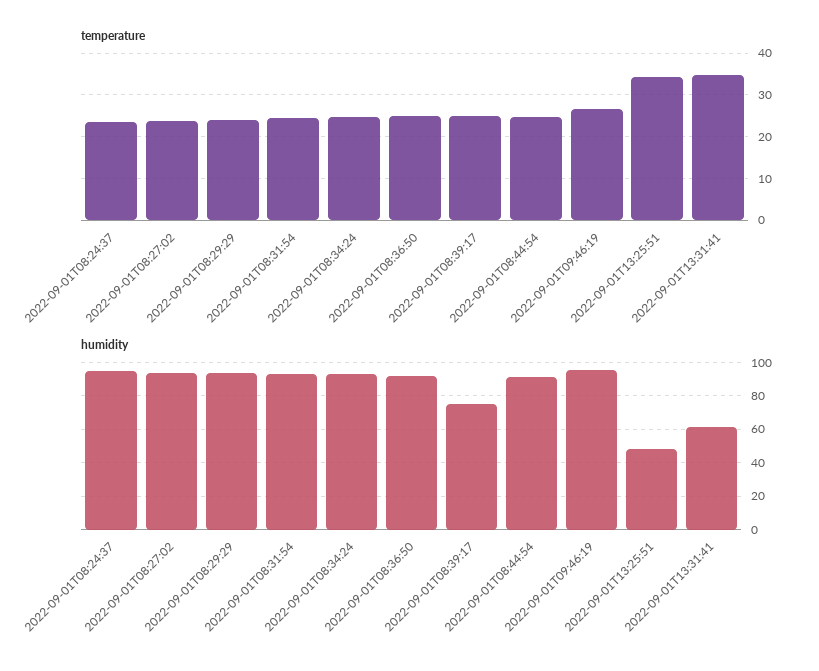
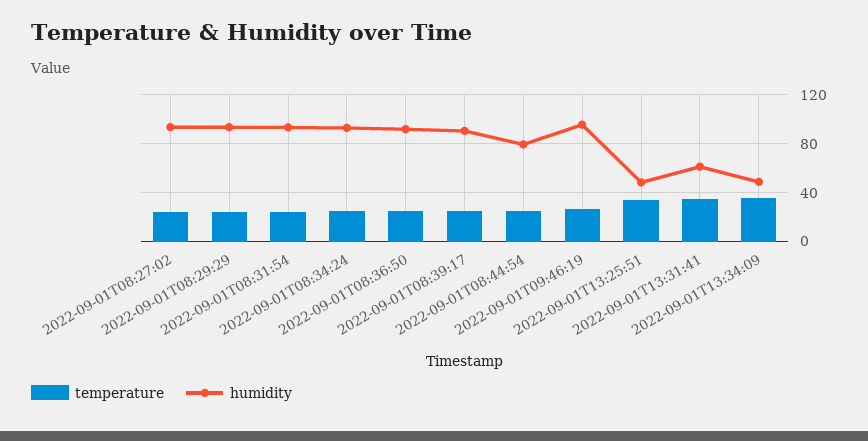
temperature, 2022-09-01T08:24:37: 24 -> none
humidity, 2022-09-01T08:24:37: 95 -> none
humidity, 2022-09-01T08:39:17: 75 -> 90
humidity, 2022-09-01T08:44:54: 90 -> 80
temperature, 2022-09-01T13:34:09: none -> 35
humidity, 2022-09-01T13:34:09: none -> 50

